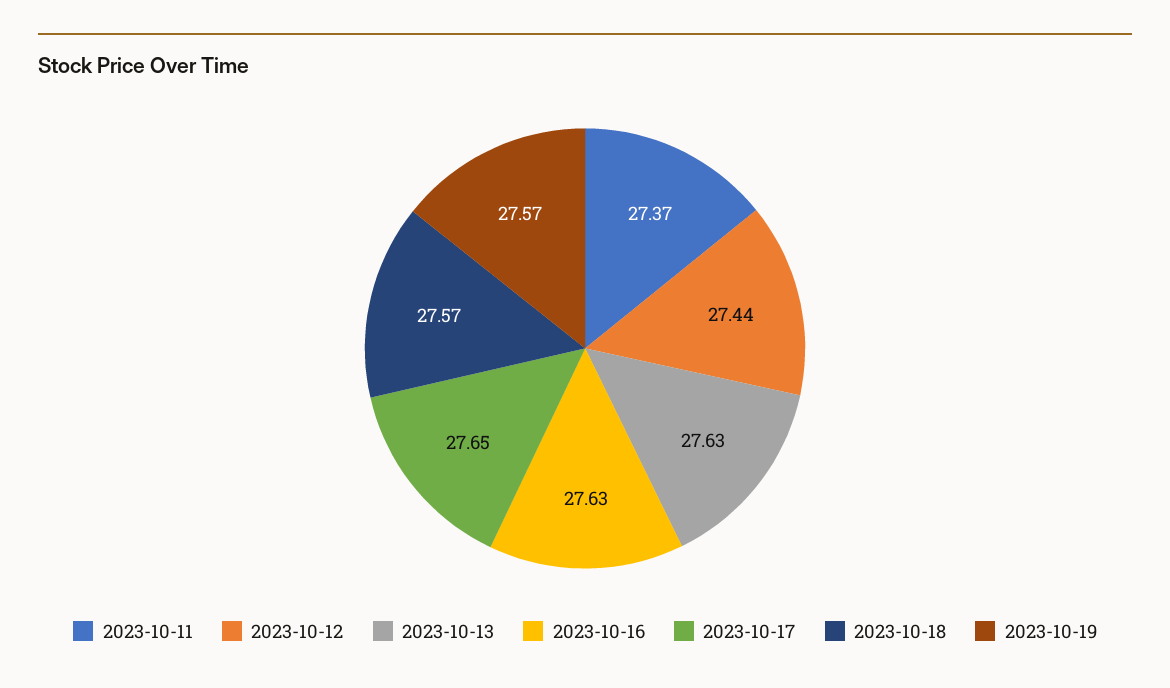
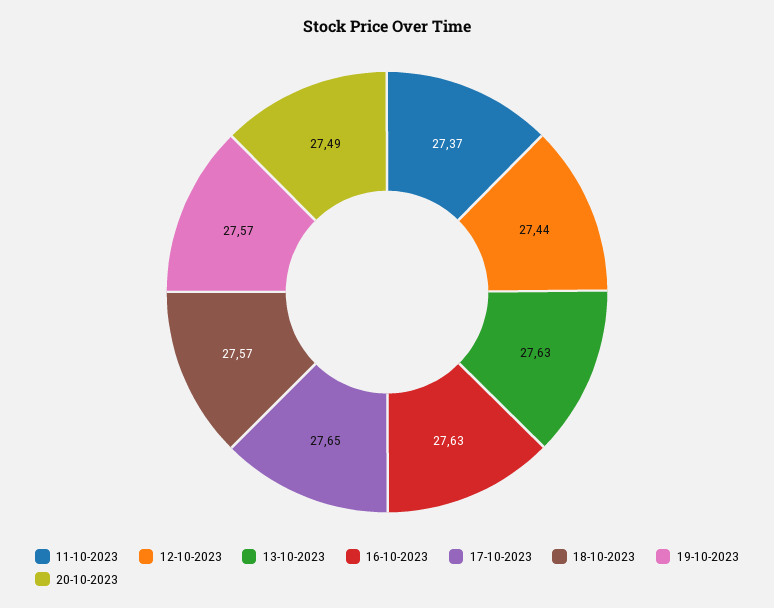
20-10-2023: none -> 27.49

